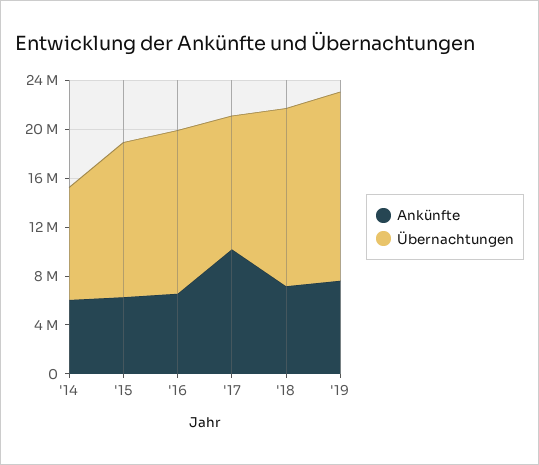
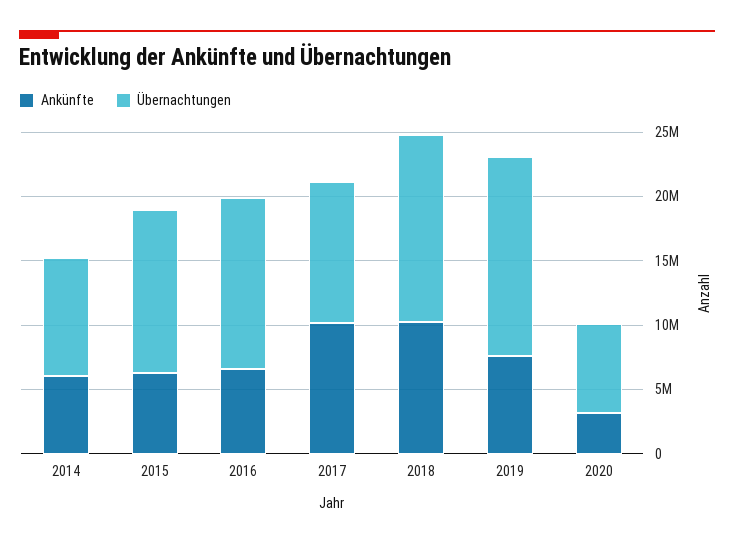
Ankünfte, '18: 7000000 -> 10000000
Ankünfte, 2020: none -> 3000000
Übernachtungen, 2020: none -> 7000000

